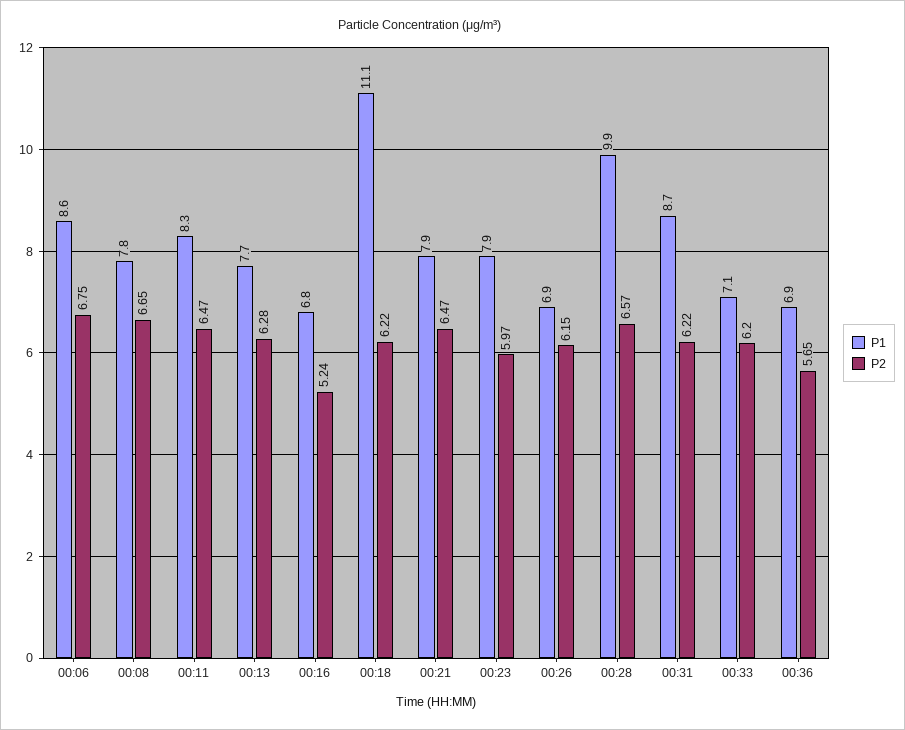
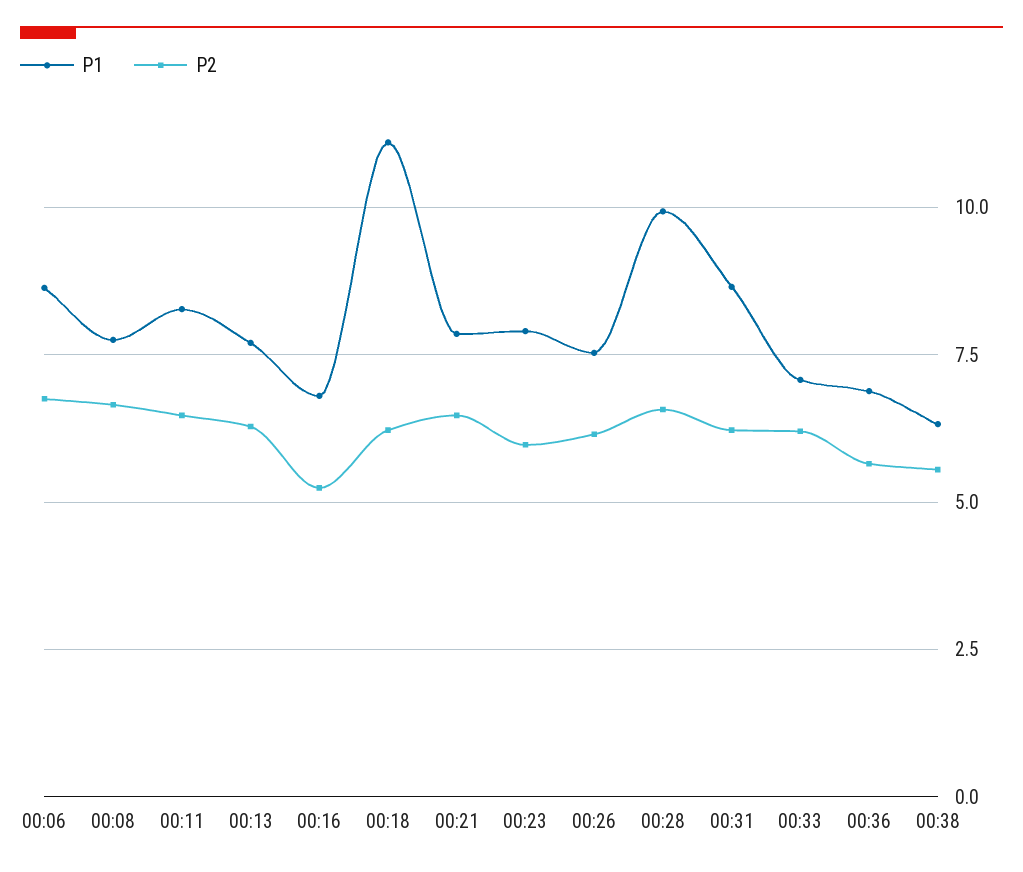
P1, 00:26: 6.9 -> 7.5
P1, 00:38: none -> 6.25
P2, 00:38: none -> 5.5

